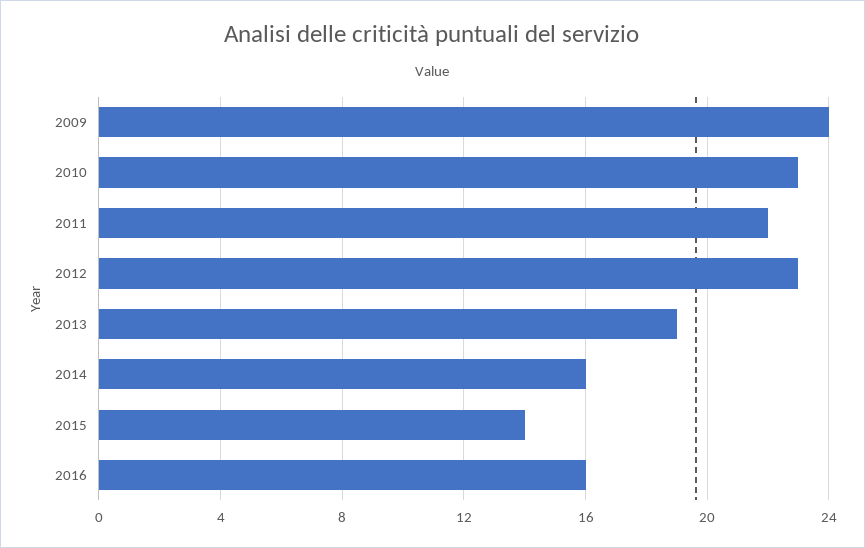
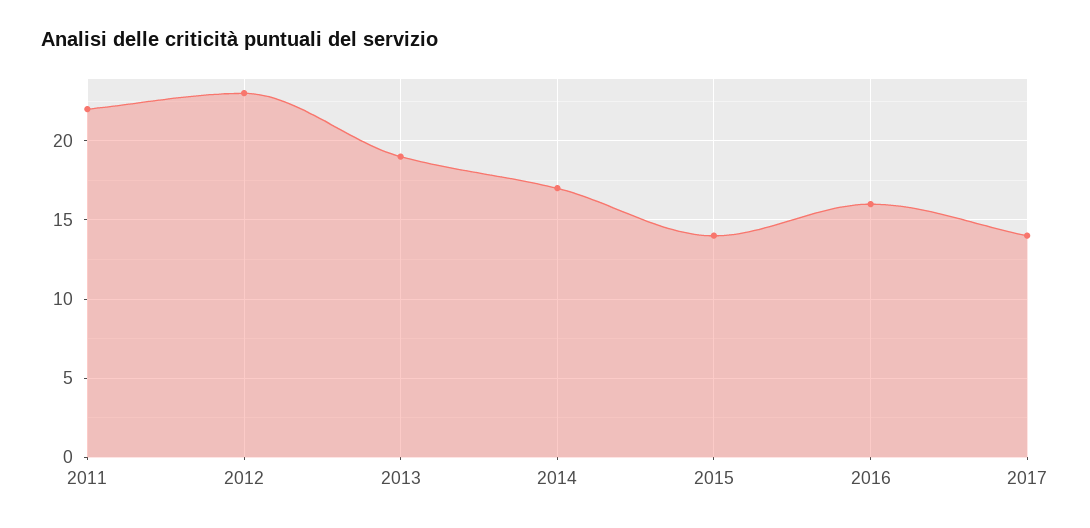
2009: 24 -> none
2010: 23 -> none
2014: 16 -> 17
2017: none -> 14

